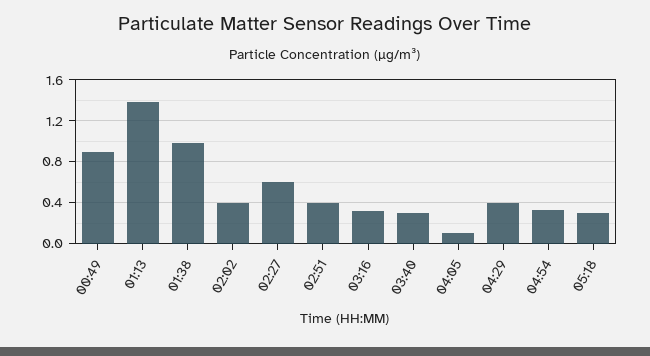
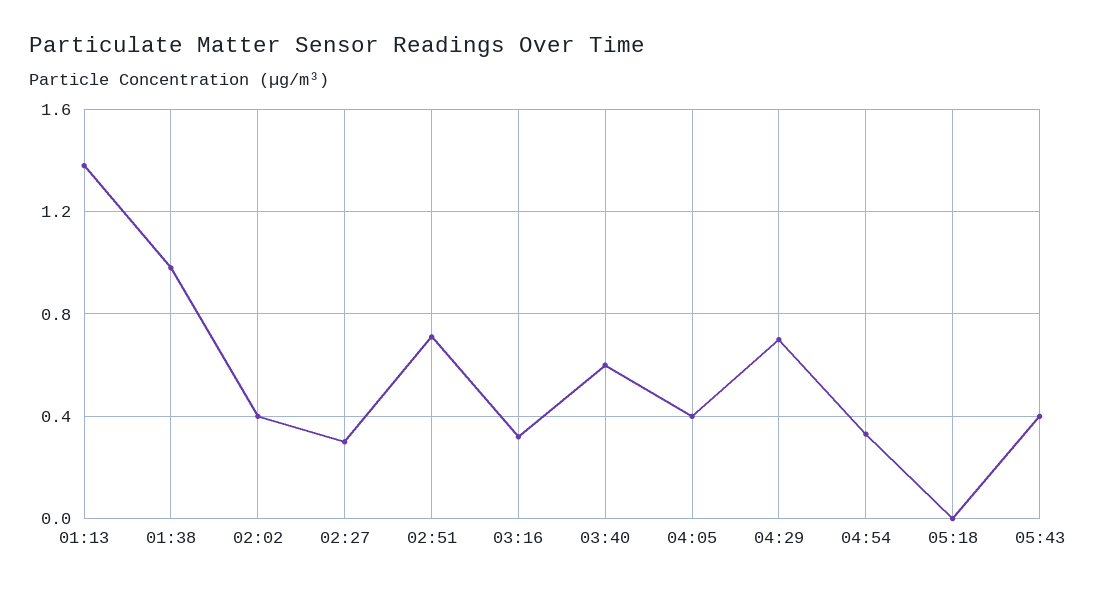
00:49: 0.9 -> none
02:27: 0.6 -> 0.3
02:51: 0.4 -> 0.7
03:40: 0.3 -> 0.6
04:05: 0.1 -> 0.4
04:29: 0.4 -> 0.7
05:18: 0.3 -> 0
05:43: none -> 0.4

